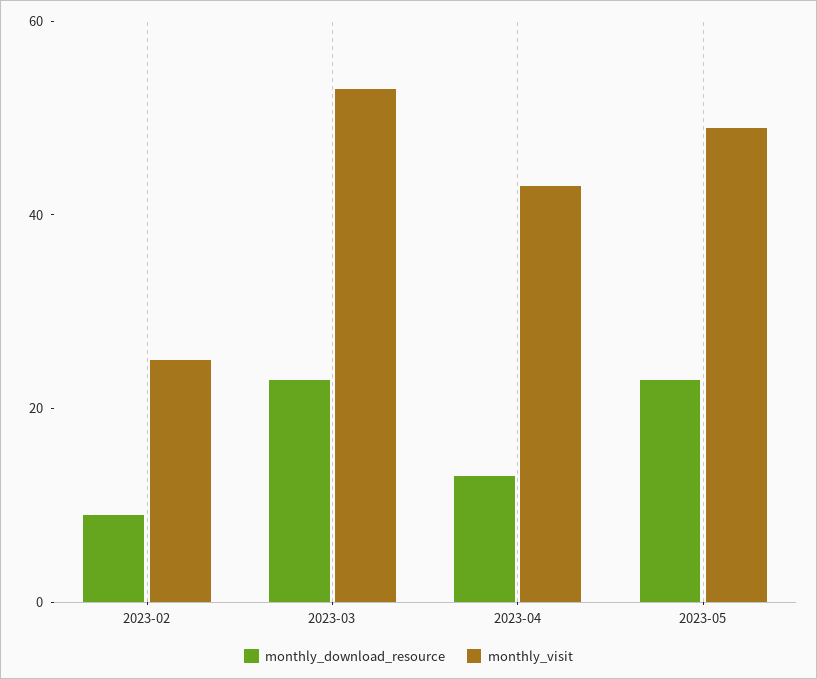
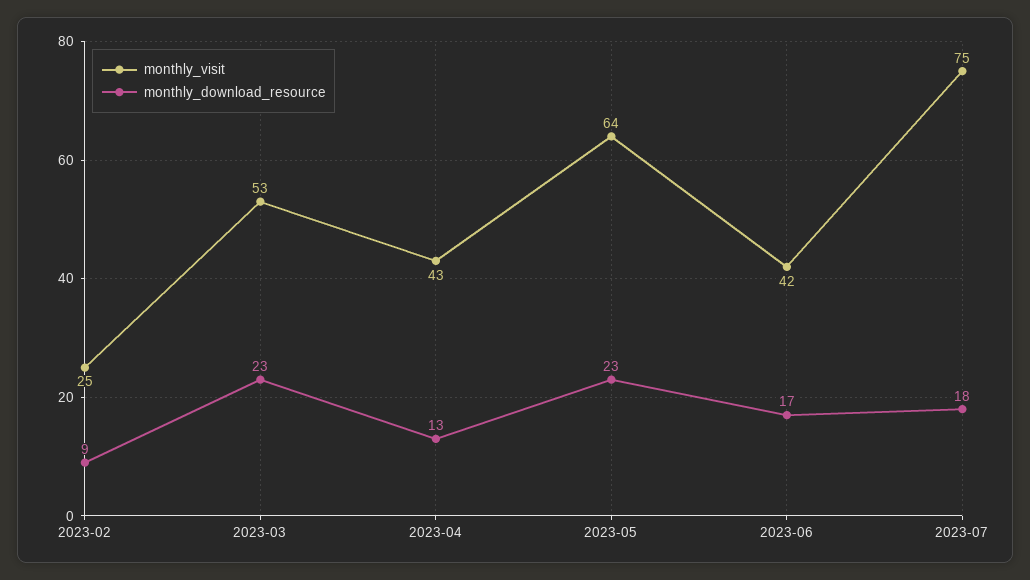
monthly_visit, 2023-05: 50 -> 64
monthly_visit, 2023-06: none -> 42
monthly_download_resource, 2023-06: none -> 17
monthly_visit, 2023-07: none -> 75
monthly_download_resource, 2023-07: none -> 18

